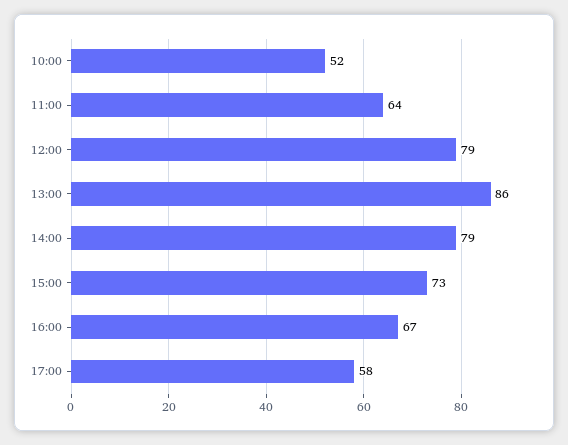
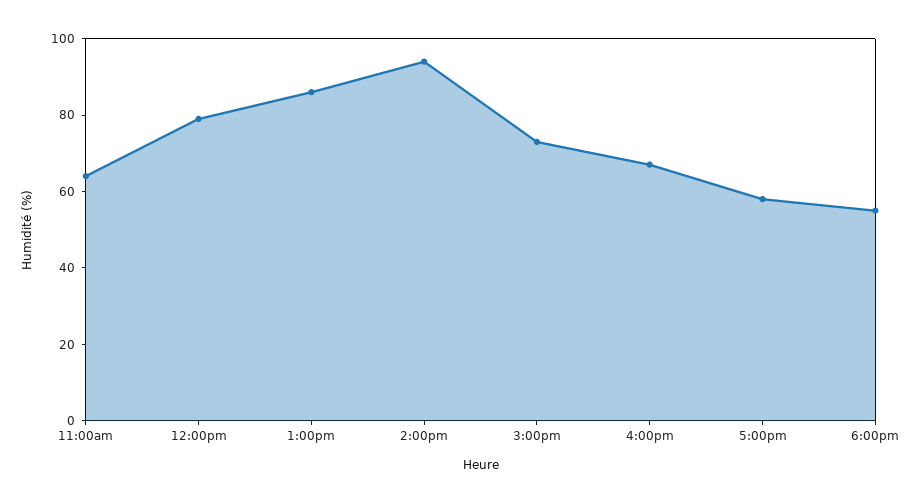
10:00: 52 -> none
14:00: 79 -> 95
6:00pm: none -> 55

